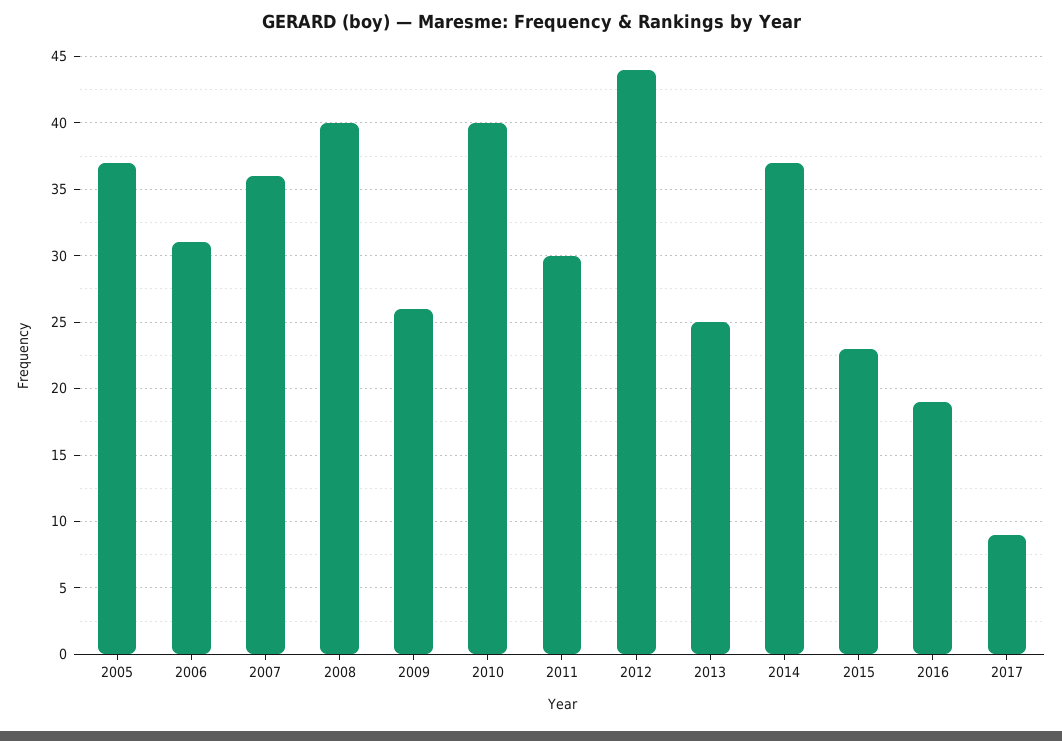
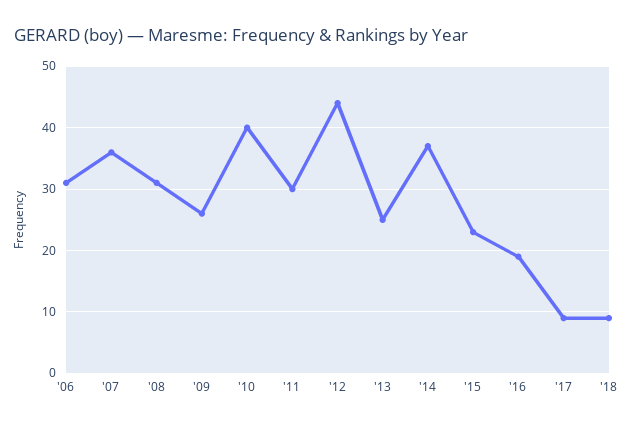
2005: 37 -> none
2008: 40 -> 31
'18: none -> 9

